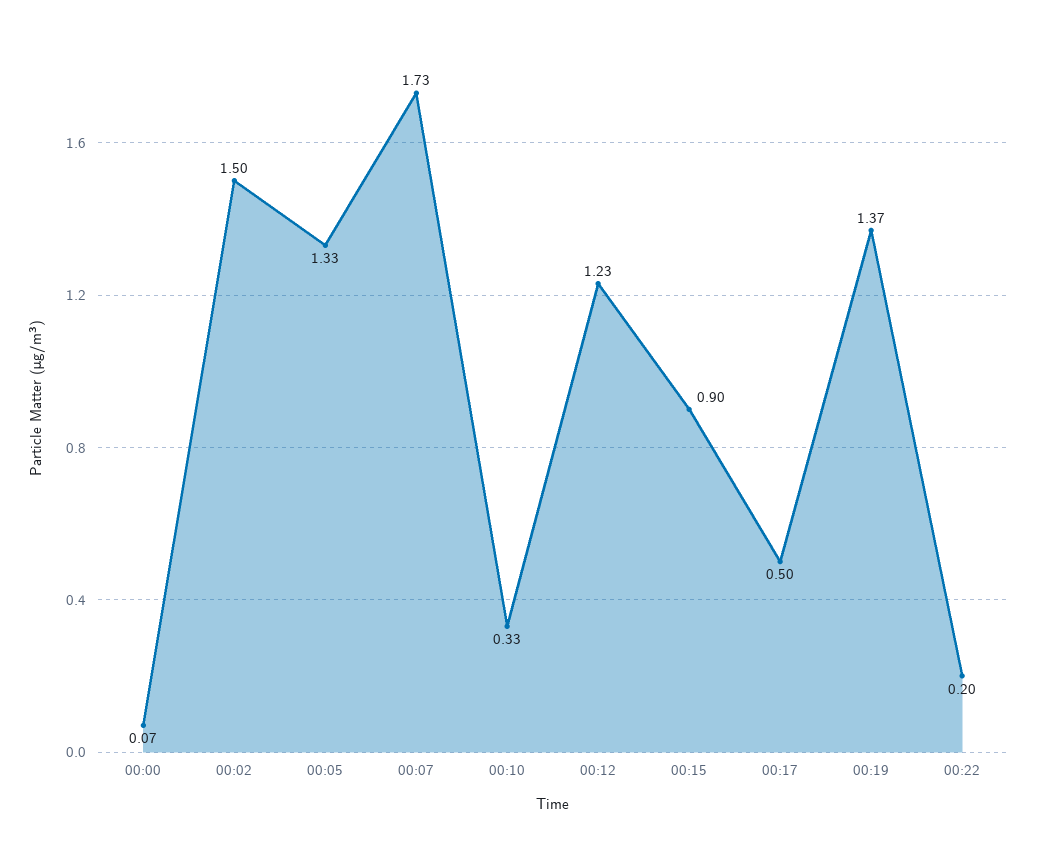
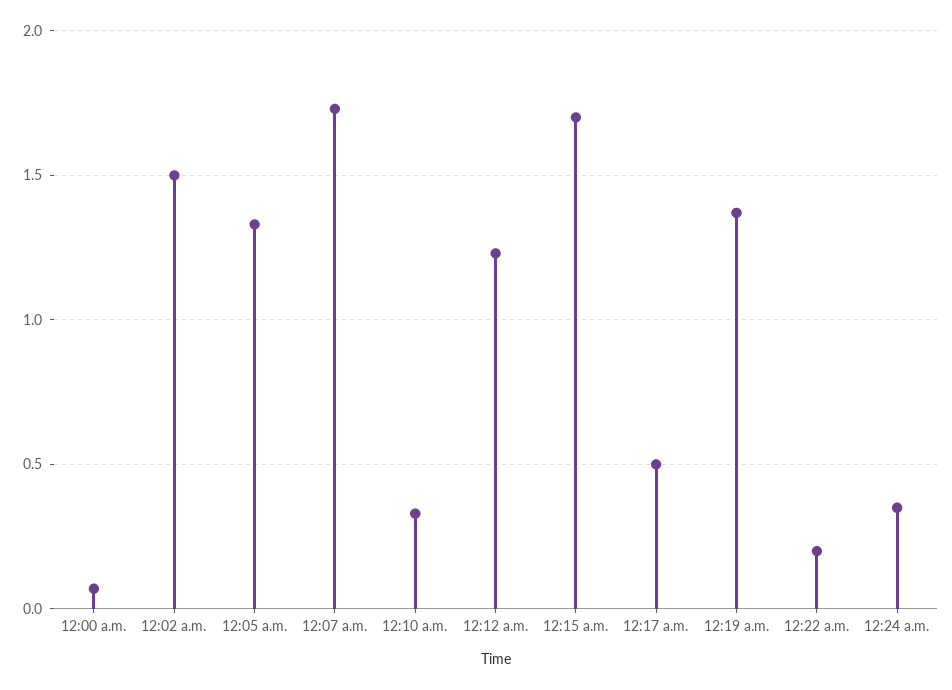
00:15: 0.9 -> 1.7
12:24 a.m.: none -> 0.35

